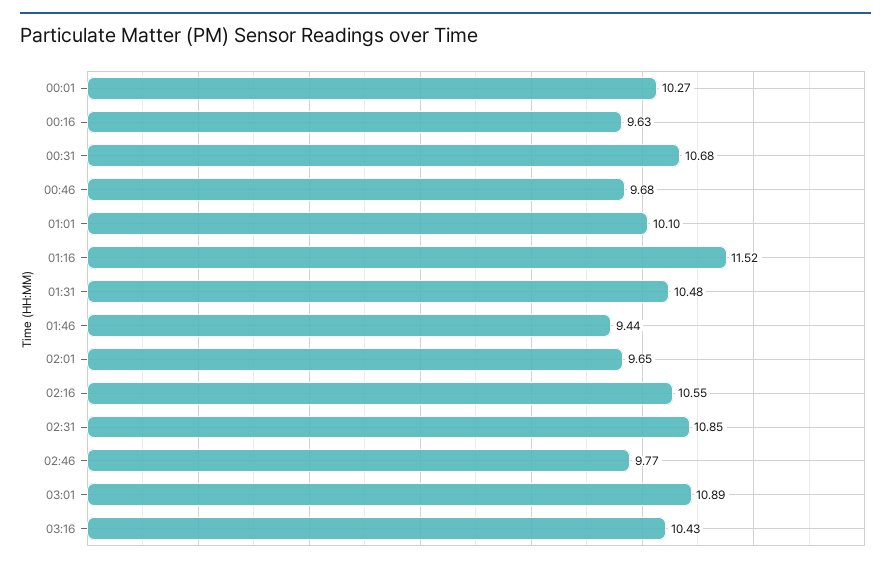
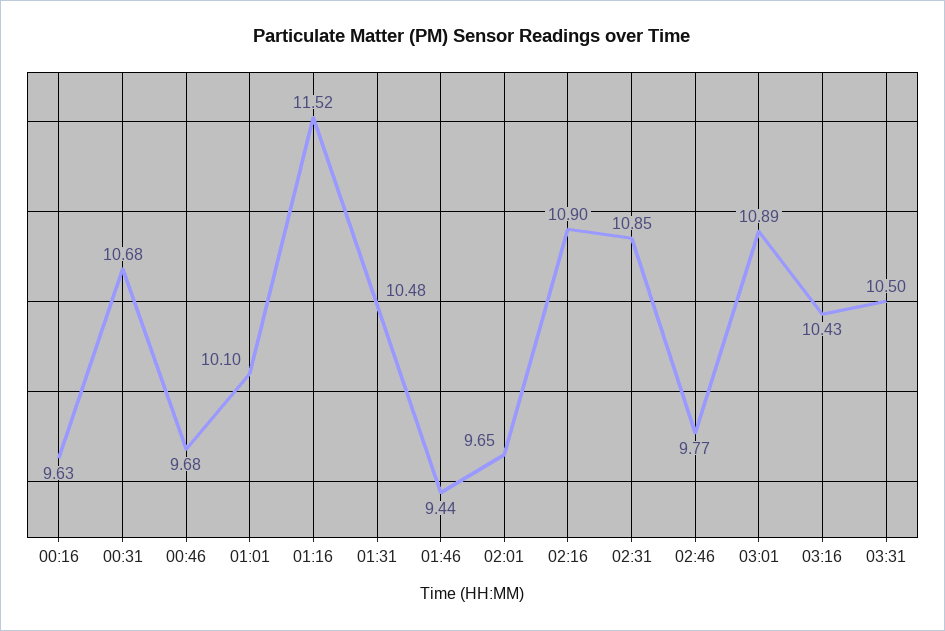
00:01: 10.27 -> none
02:16: 10.55 -> 10.9
03:31: none -> 10.5

